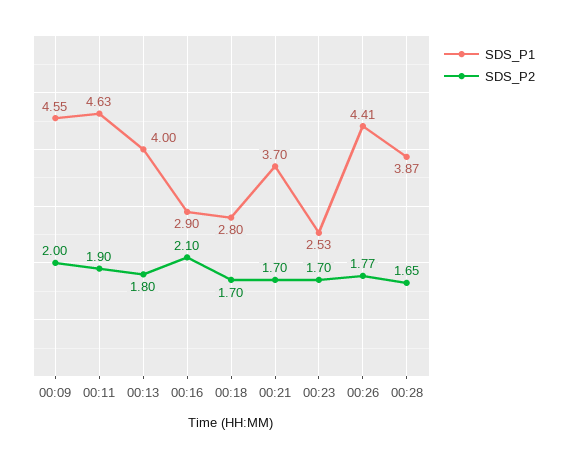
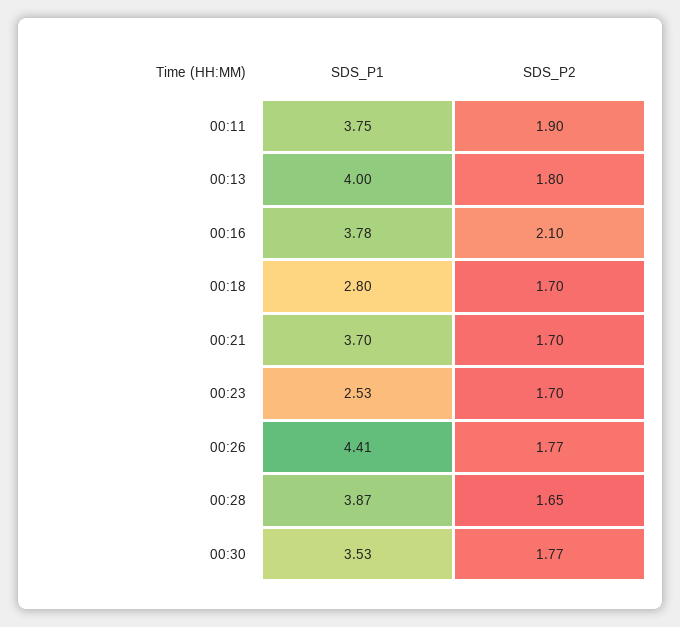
SDS_P1, 00:09: 4.55 -> none
SDS_P2, 00:09: 2 -> none
SDS_P1, 00:11: 4.63 -> 3.75
SDS_P1, 00:16: 2.9 -> 3.78
SDS_P1, 00:30: none -> 3.53
SDS_P2, 00:30: none -> 1.77

